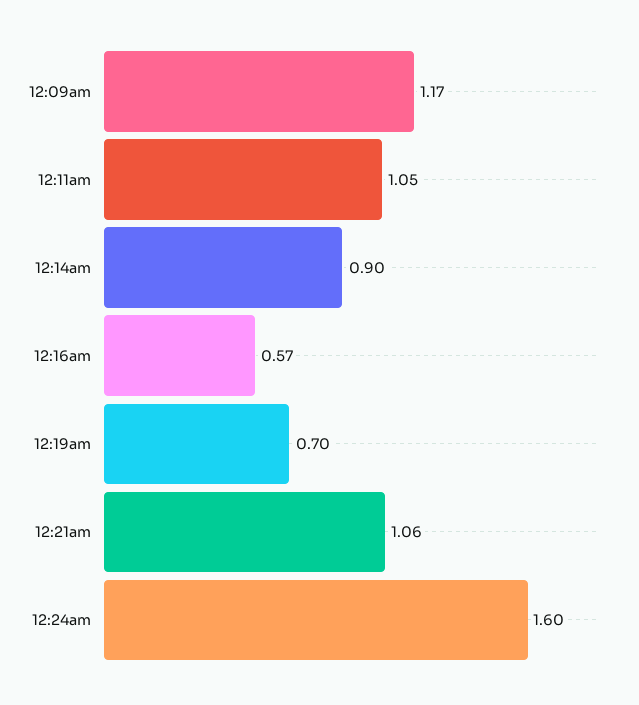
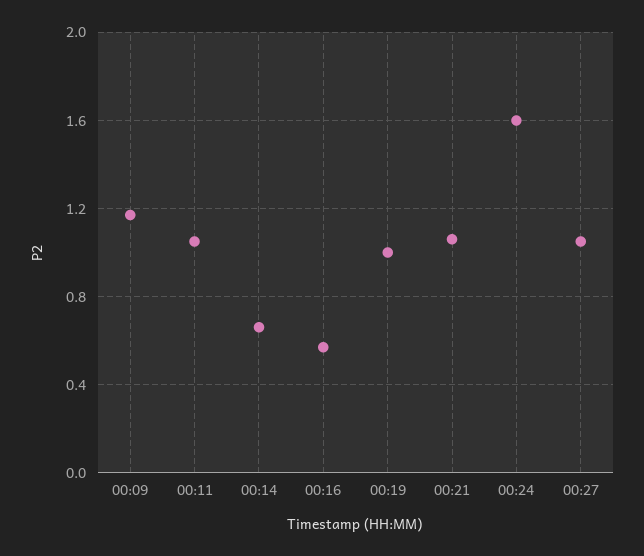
12:14am: 0.9 -> 0.65
12:19am: 0.7 -> 1
00:27: none -> 1.05

